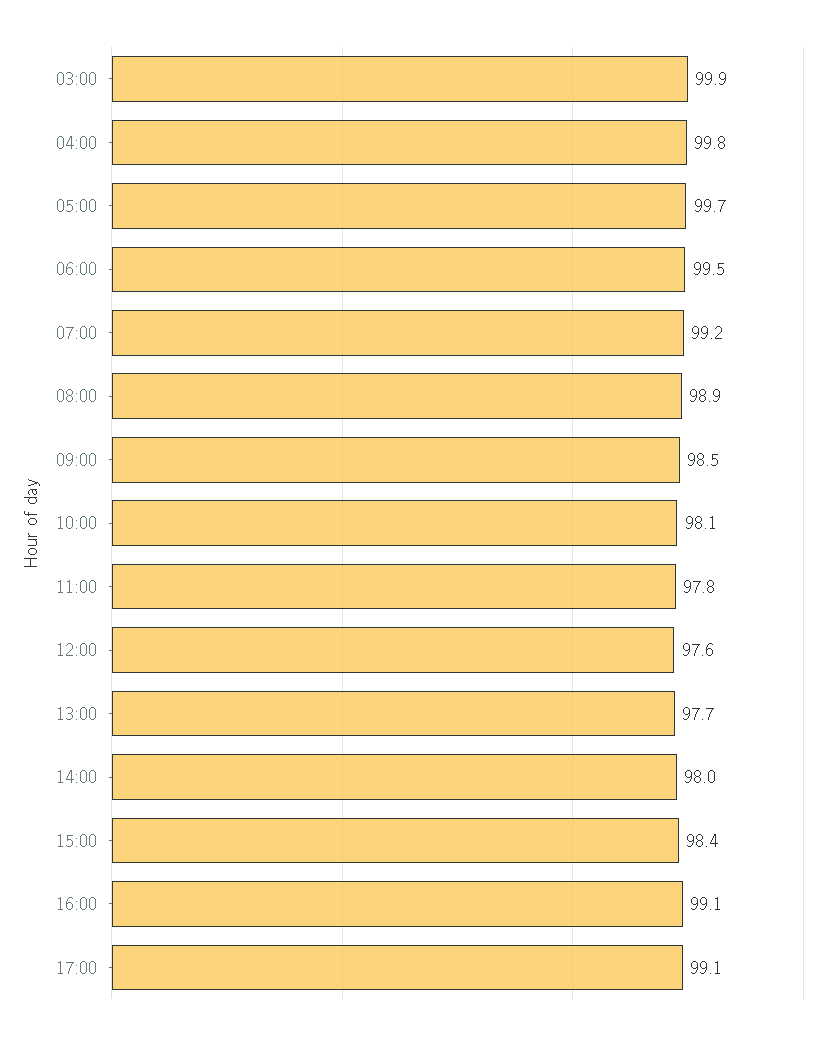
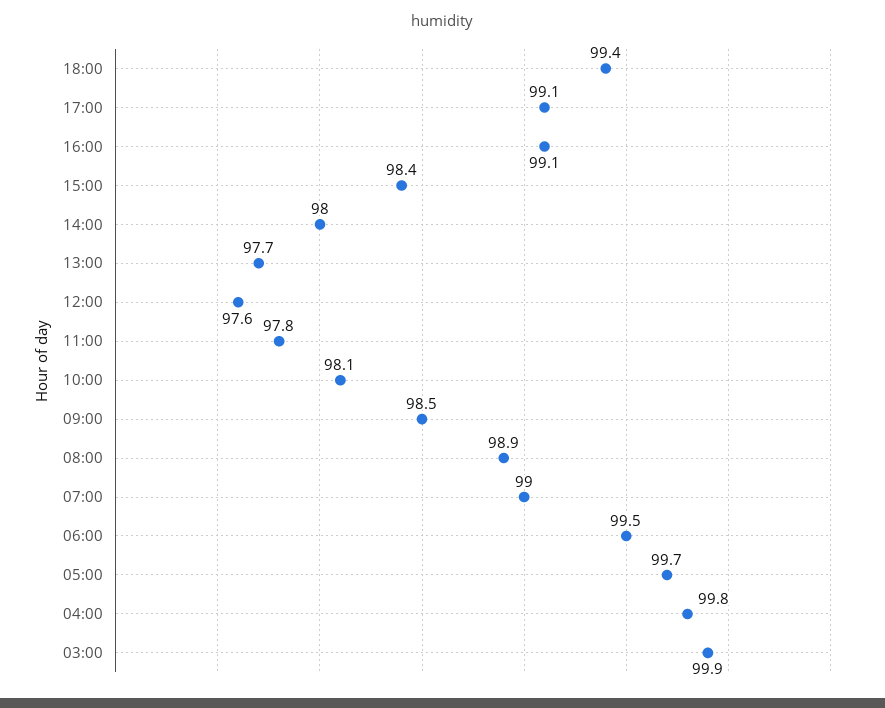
07:00: 99.2 -> 99
18:00: none -> 99.4

